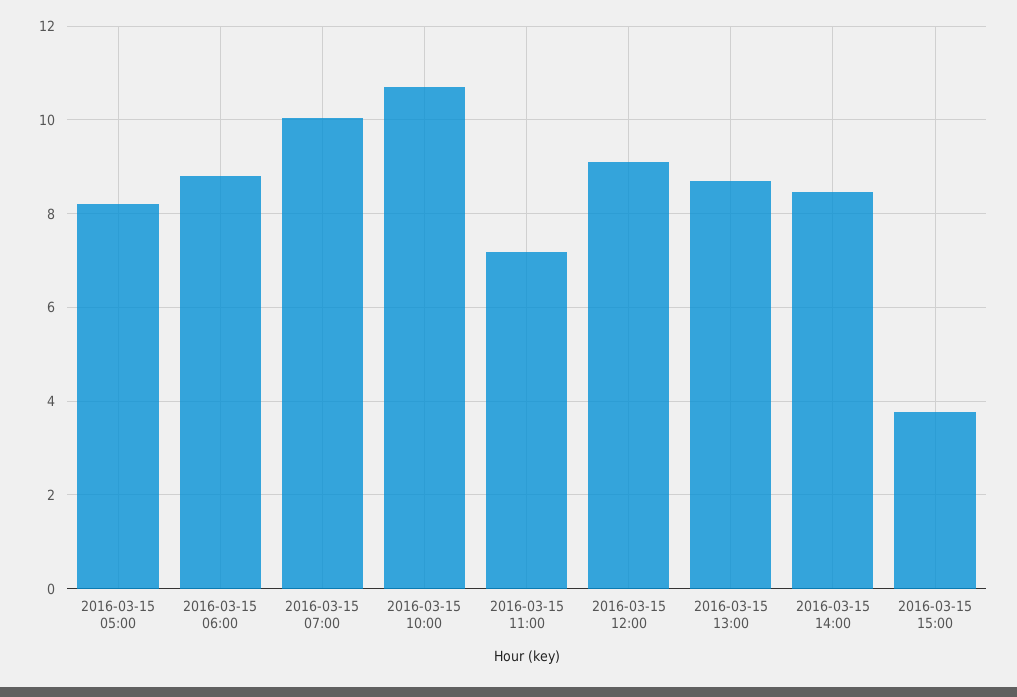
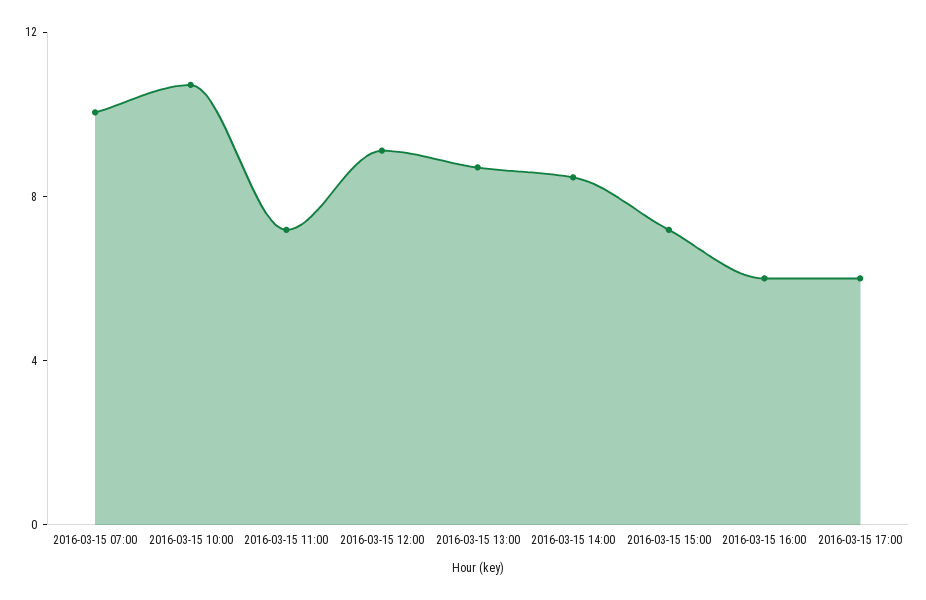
2016-03-15 05:00: 8.2 -> none
2016-03-15 06:00: 8.8 -> none
2016-03-15 15:00: 3.8 -> 7
2016-03-15 16:00: none -> 6
2016-03-15 17:00: none -> 6

